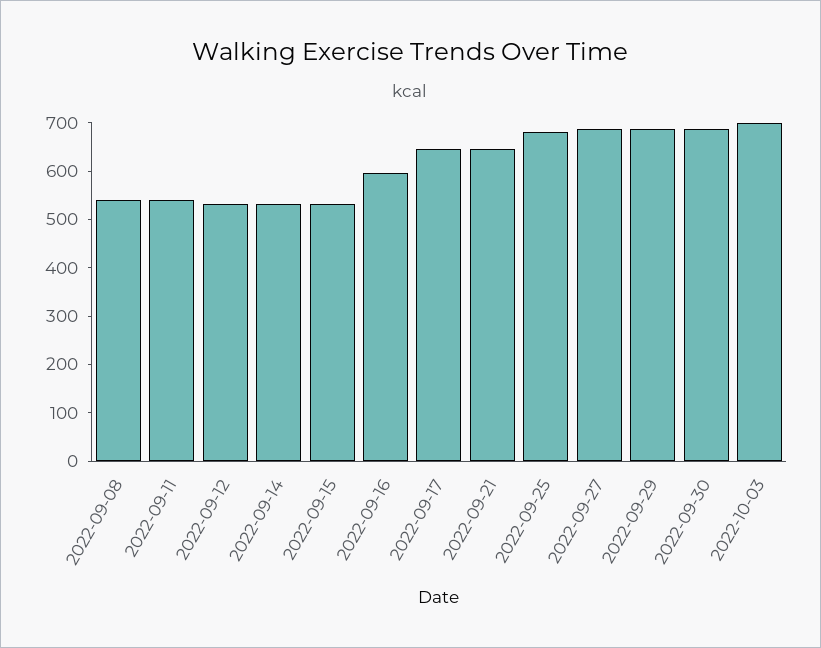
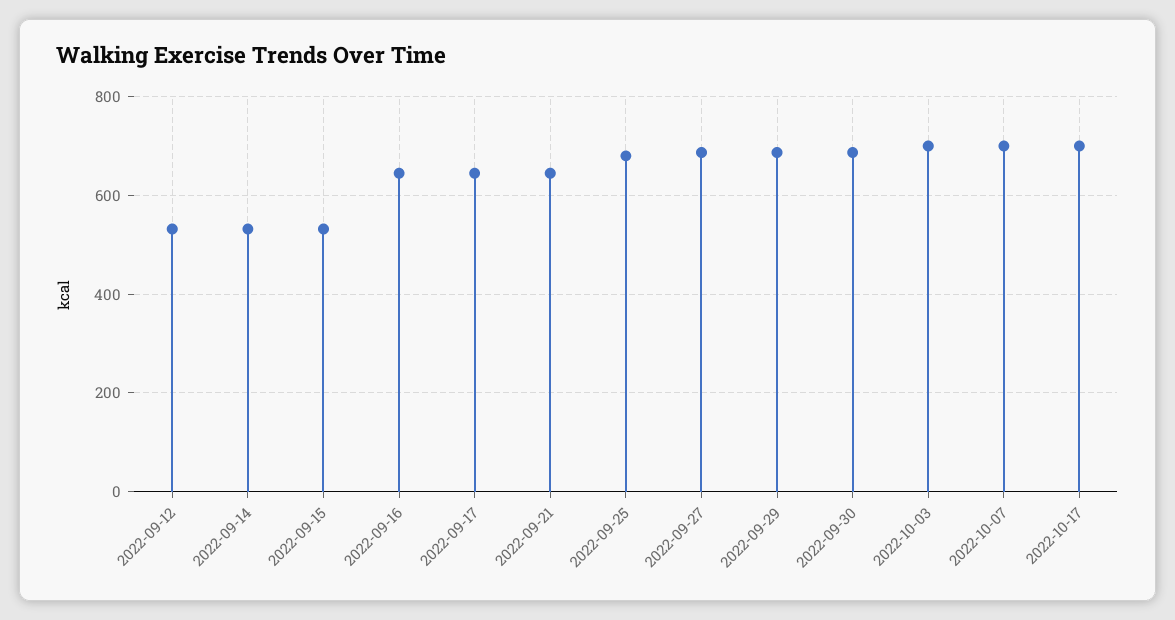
2022-09-08: 540 -> none
2022-09-11: 540 -> none
2022-09-16: 600 -> 640
2022-10-07: none -> 700
2022-10-17: none -> 700

